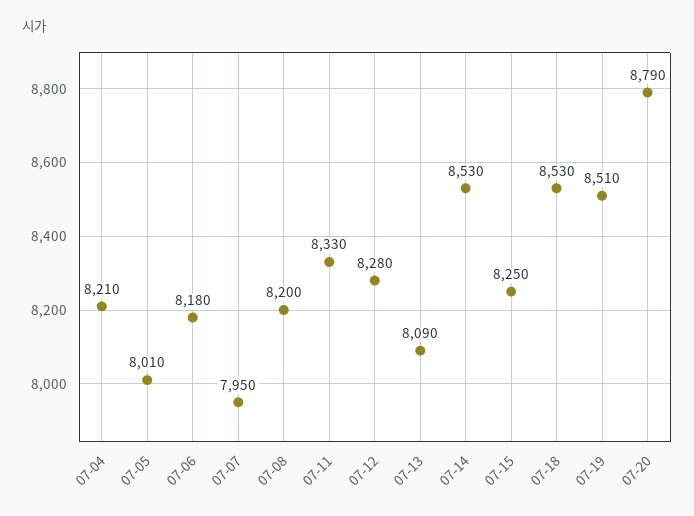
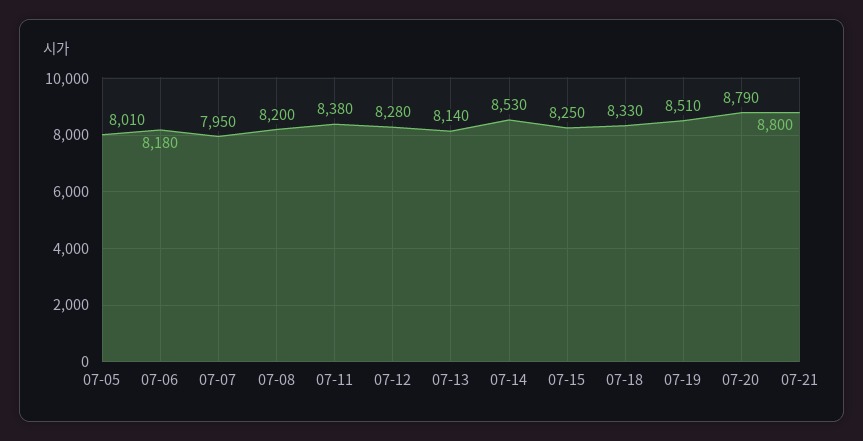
07-04: 8210 -> none
07-11: 8330 -> 8380
07-13: 8090 -> 8140
07-18: 8530 -> 8330
07-21: none -> 8800

